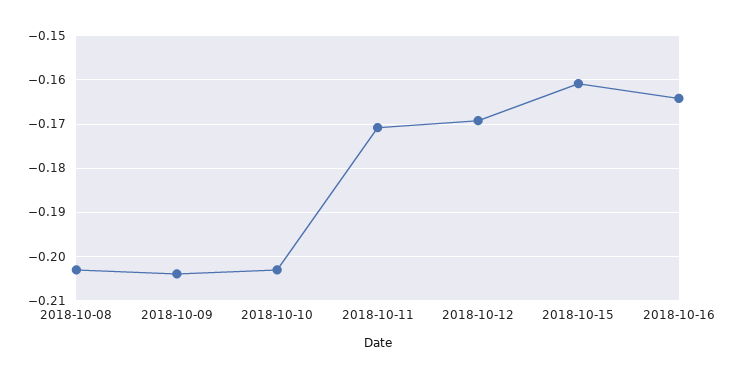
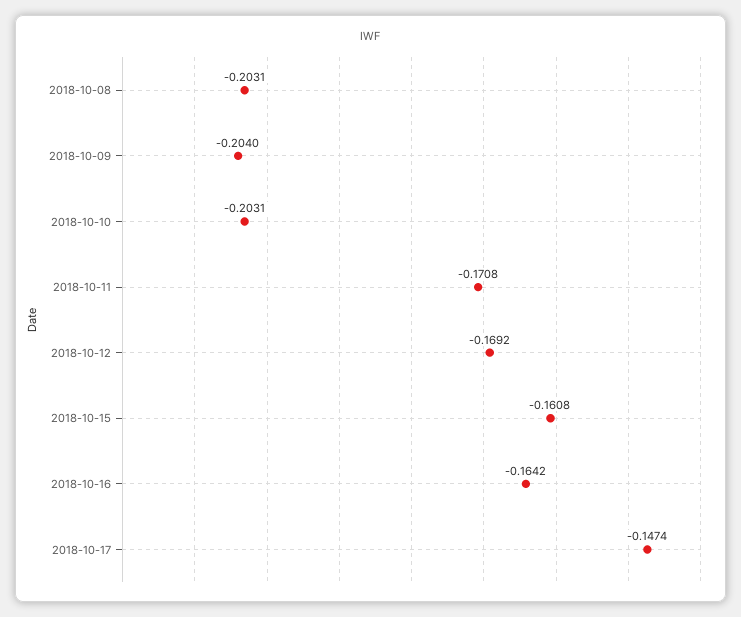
2018-10-17: none -> -0.1474

